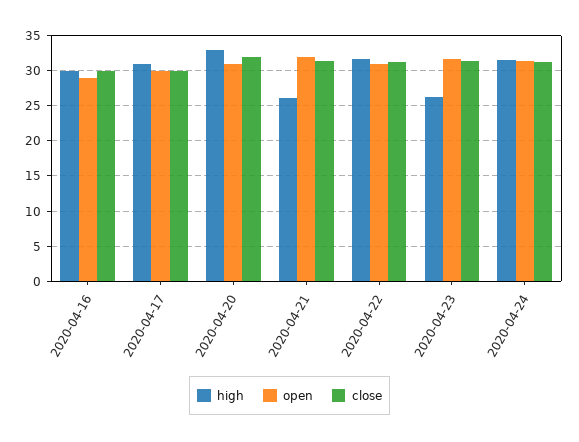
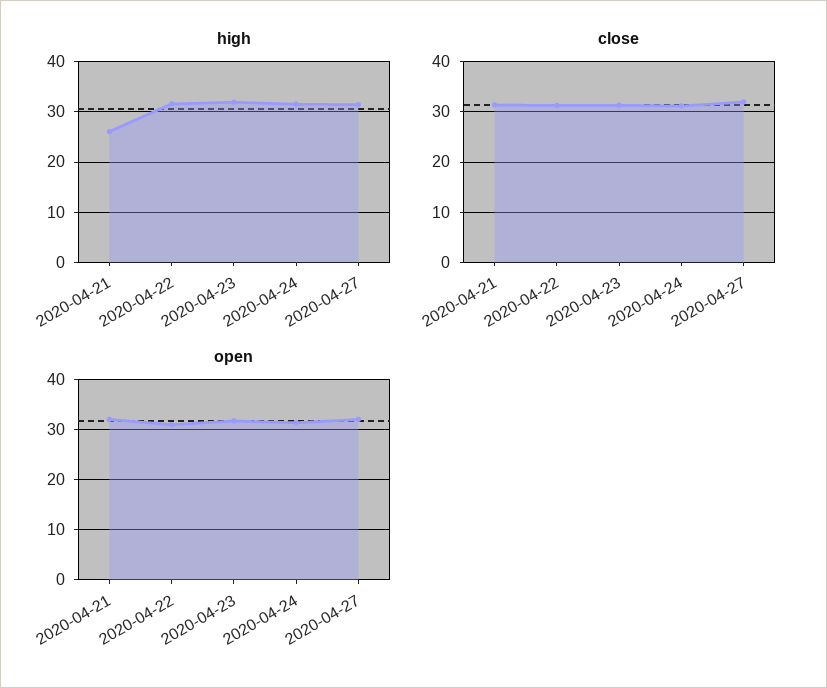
high, 2020-04-16: 30 -> none
open, 2020-04-16: 29 -> none
close, 2020-04-16: 30 -> none
high, 2020-04-17: 31 -> none
open, 2020-04-17: 30 -> none
close, 2020-04-17: 30 -> none
high, 2020-04-20: 33 -> none
open, 2020-04-20: 31 -> none
close, 2020-04-20: 32 -> none
high, 2020-04-23: 26 -> 32
high, 2020-04-27: none -> 32
close, 2020-04-27: none -> 32
open, 2020-04-27: none -> 32

